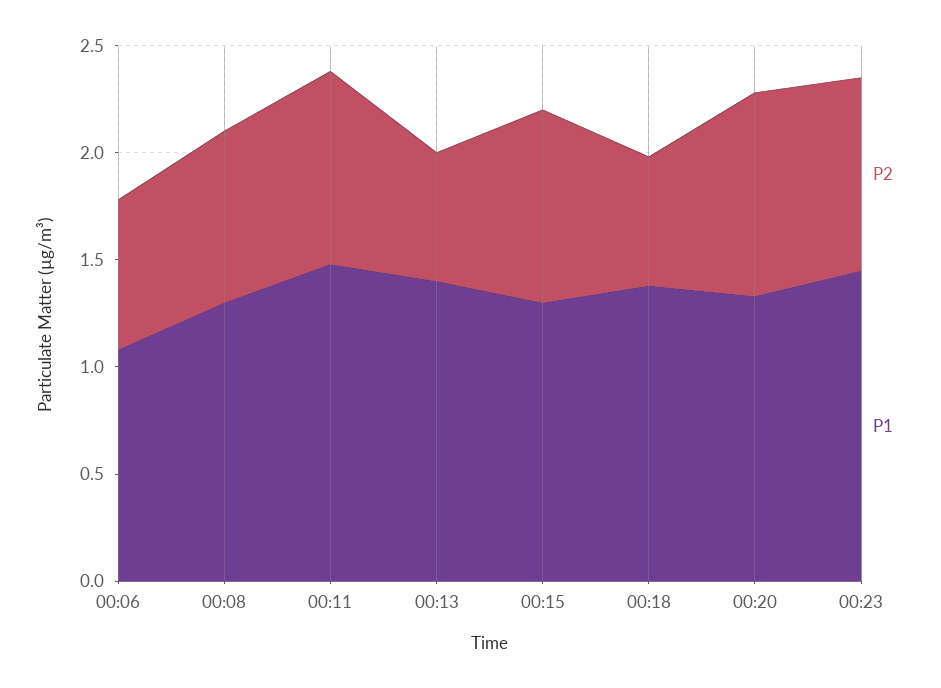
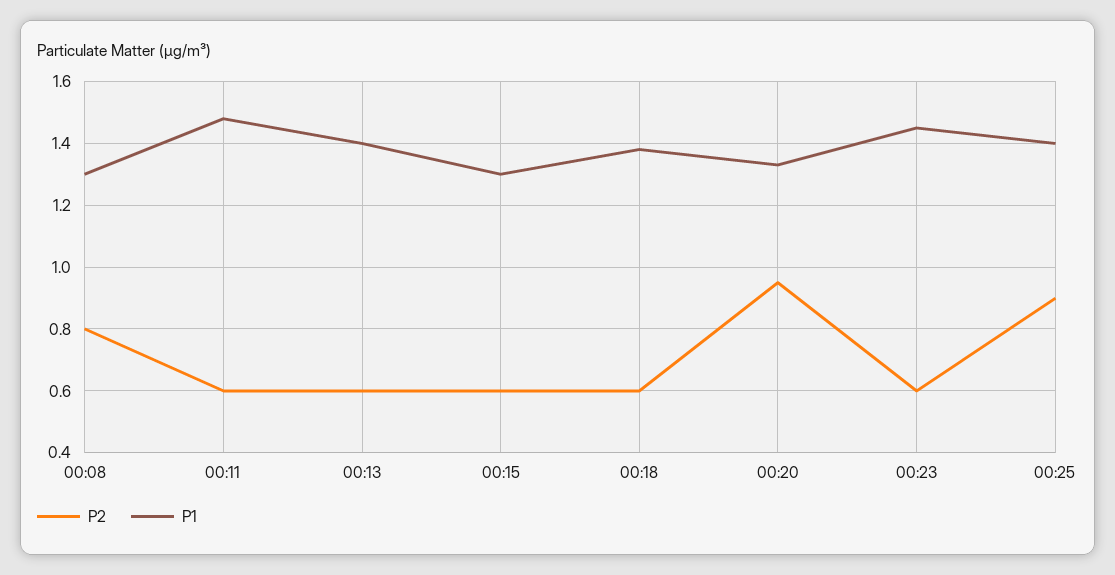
P2, 00:06: 0.7 -> none
P1, 00:06: 1.1 -> none
P2, 00:11: 0.9 -> 0.6
P2, 00:15: 0.9 -> 0.6
P2, 00:23: 0.9 -> 0.6
P2, 00:25: none -> 0.9
P1, 00:25: none -> 1.4

